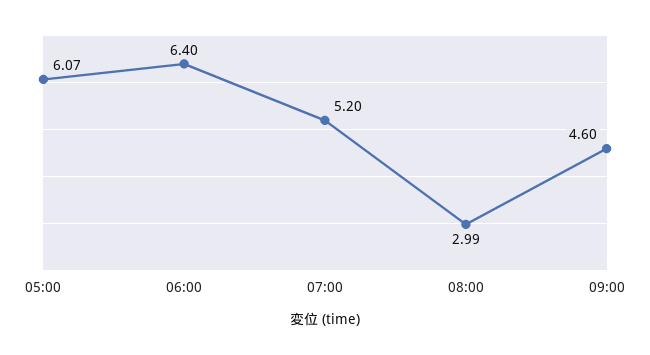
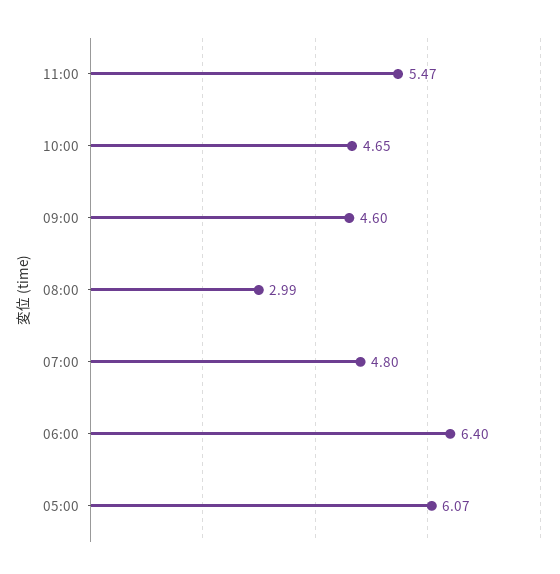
07:00: 5.2 -> 4.8
11:00: none -> 5.47
10:00: none -> 4.65

